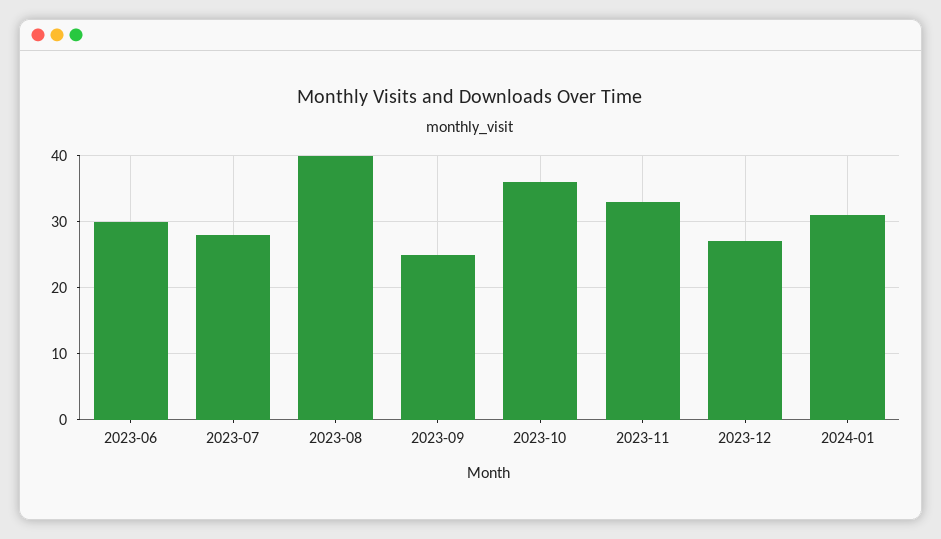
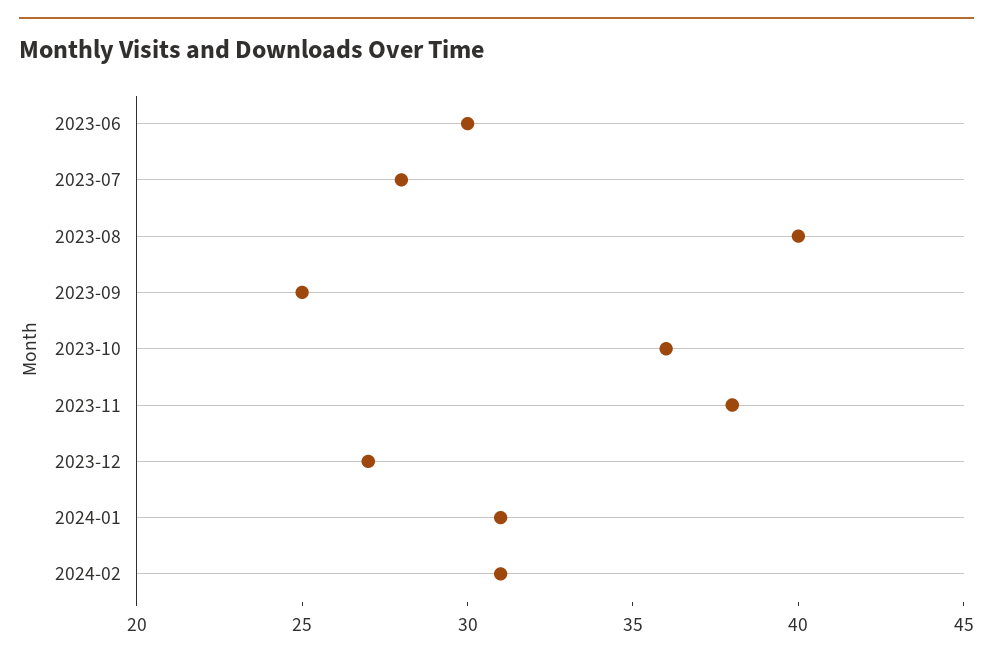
2023-11: 33 -> 38
2024-02: none -> 31

